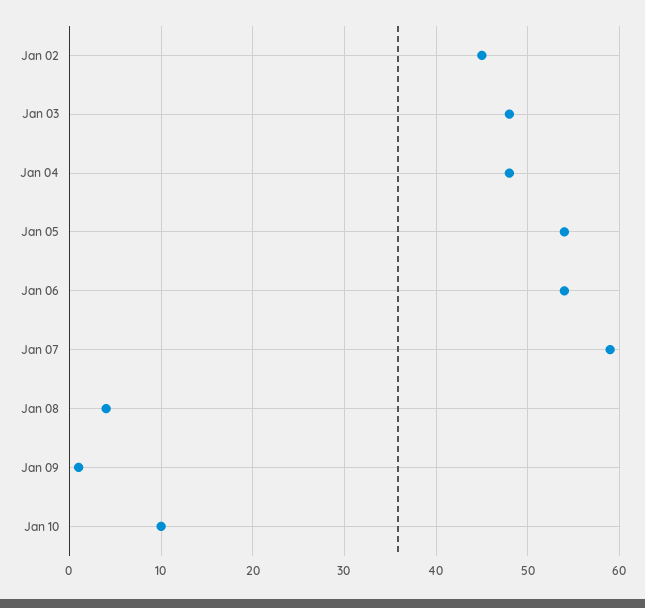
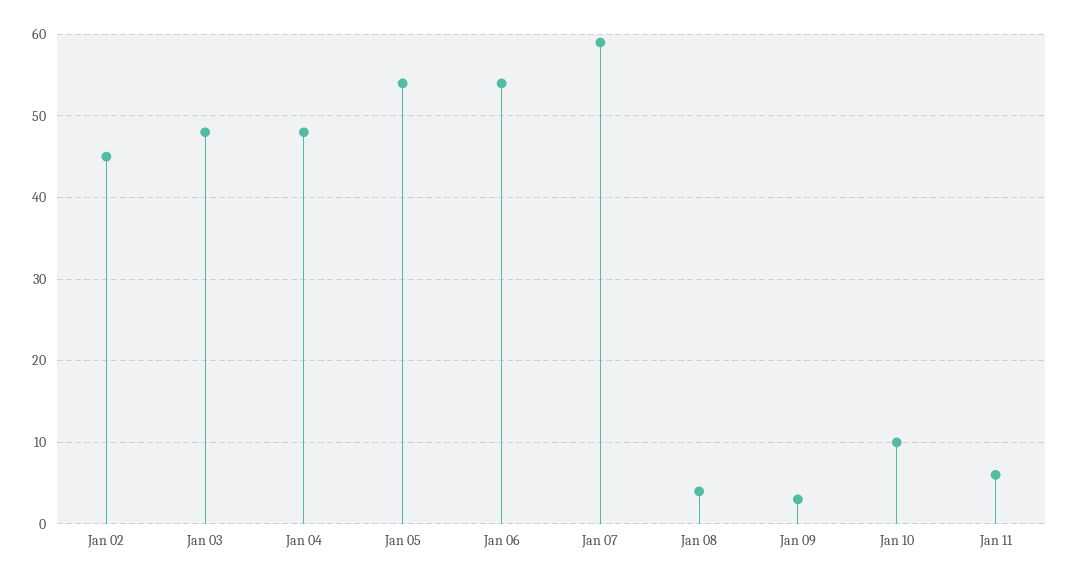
Jan 09: 1 -> 3
Jan 11: none -> 6

